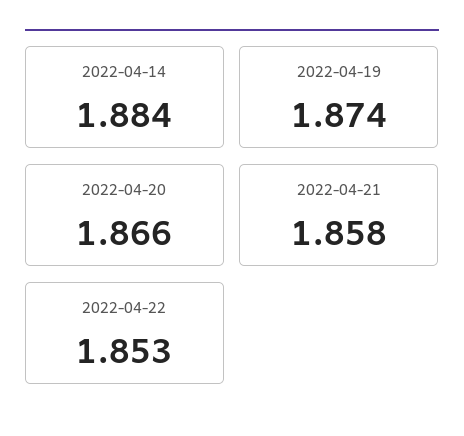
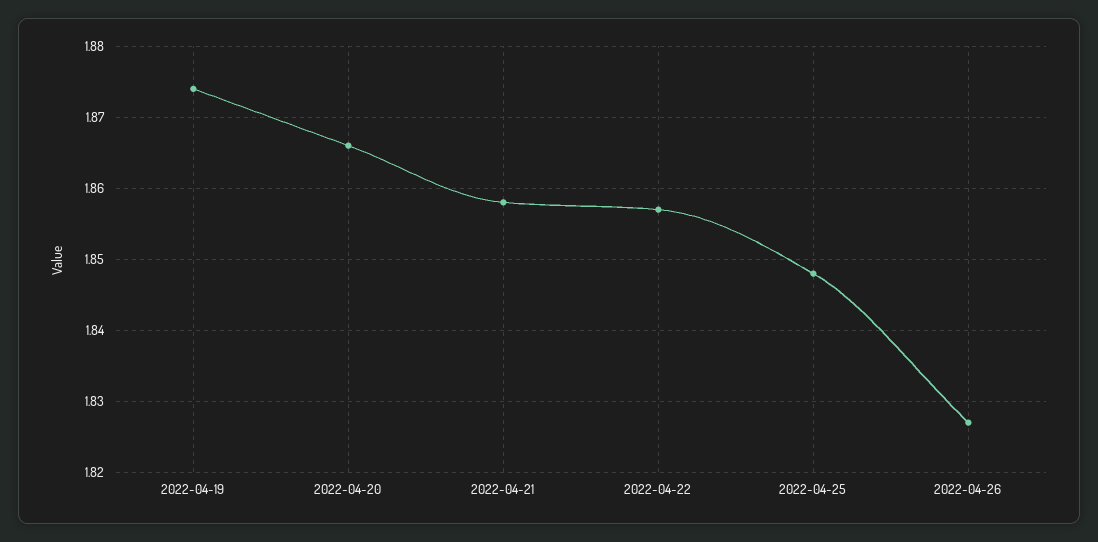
2022-04-14: 1.884 -> none
2022-04-22: 1.853 -> 1.857
2022-04-25: none -> 1.848
2022-04-26: none -> 1.827

